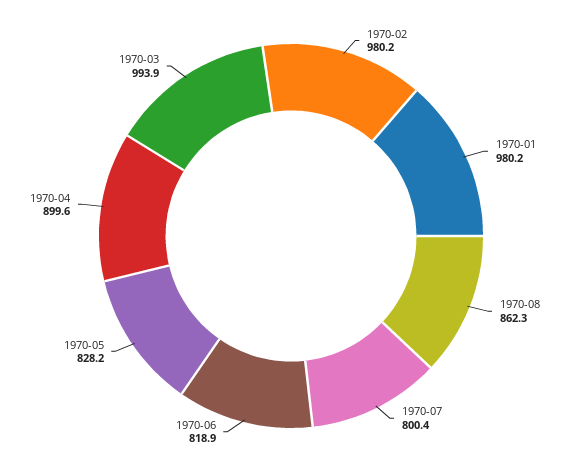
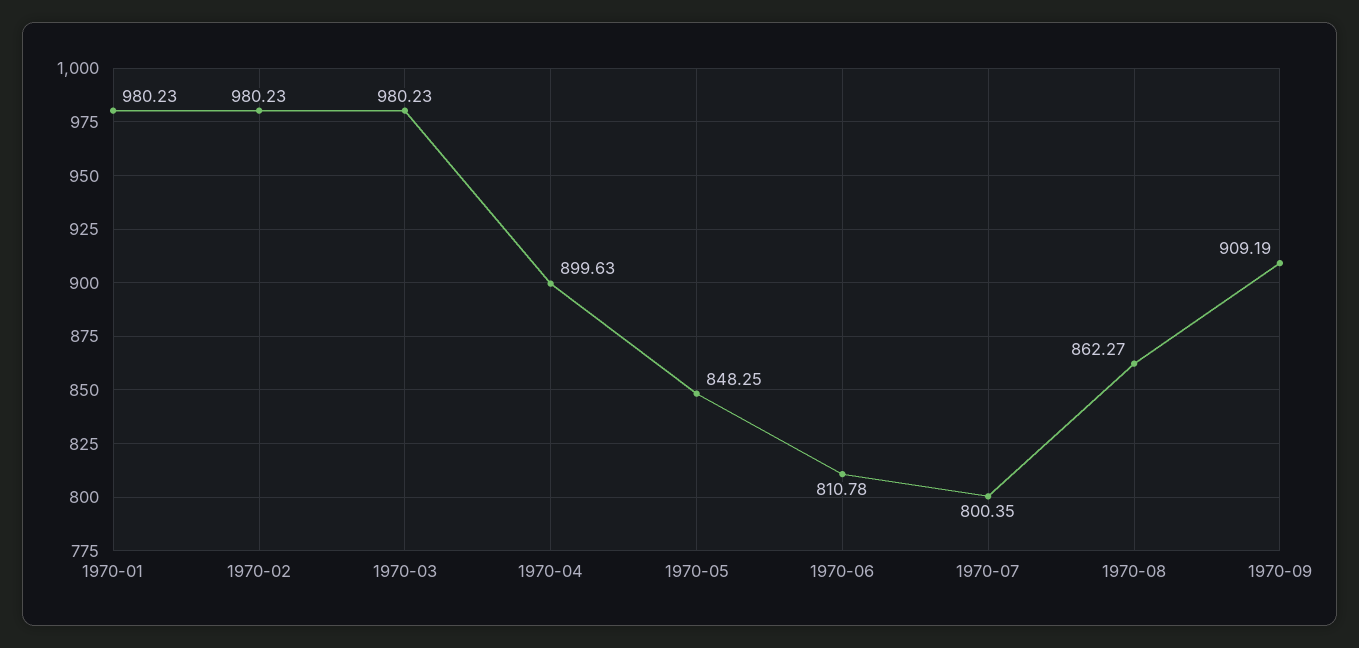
1970-06: 818.9 -> 810.78
1970-05: 828.2 -> 848.25
1970-03: 993.9 -> 980.23
1970-09: none -> 909.19

